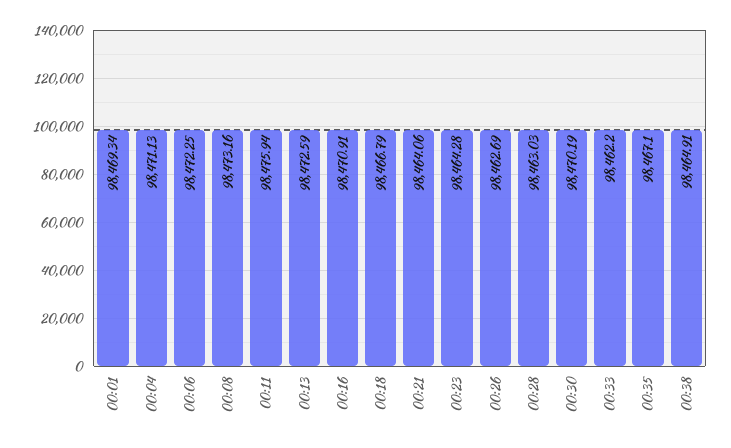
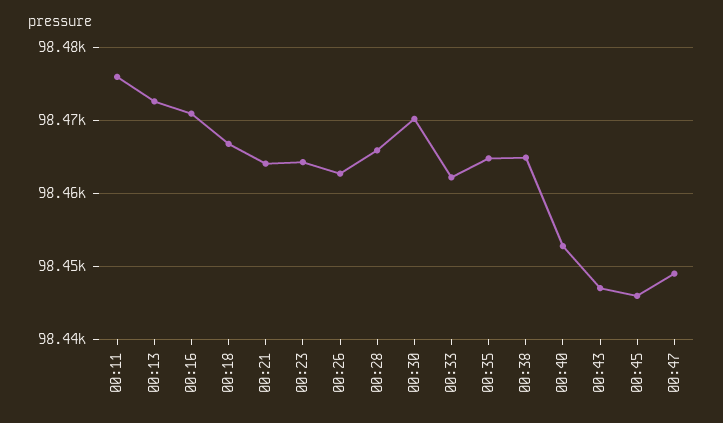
00:01: 98469.34 -> none
00:04: 98471.13 -> none
00:06: 98472.25 -> none
00:08: 98473.16 -> none
00:28: 98463.03 -> 98466
00:35: 98467.1 -> 98465
00:40: none -> 98453
00:43: none -> 98447
00:45: none -> 98446
00:47: none -> 98449

